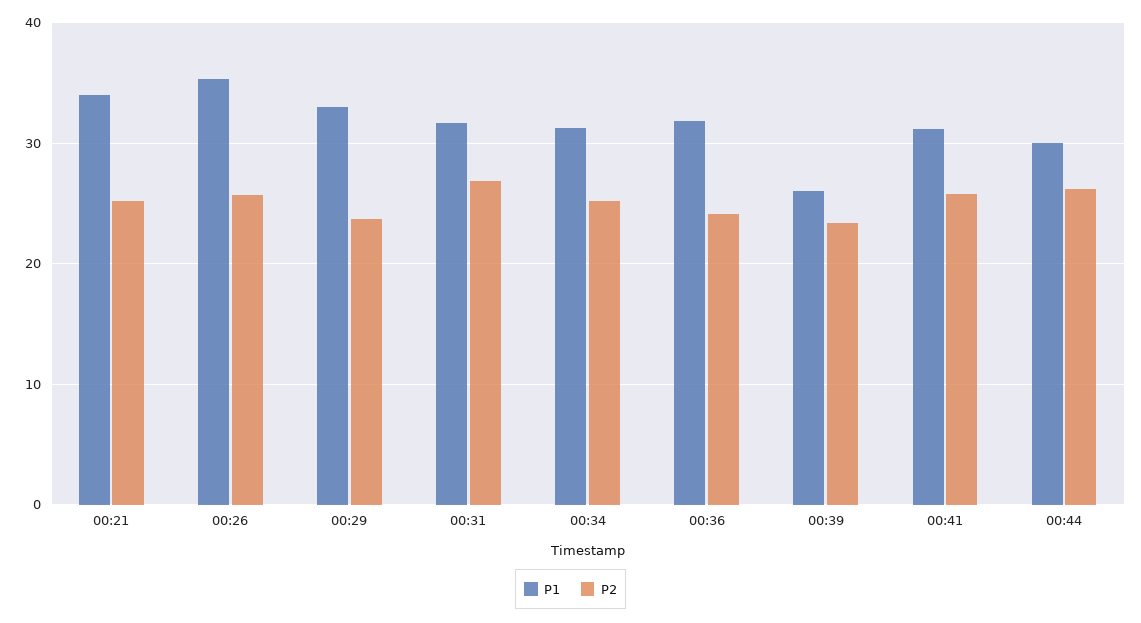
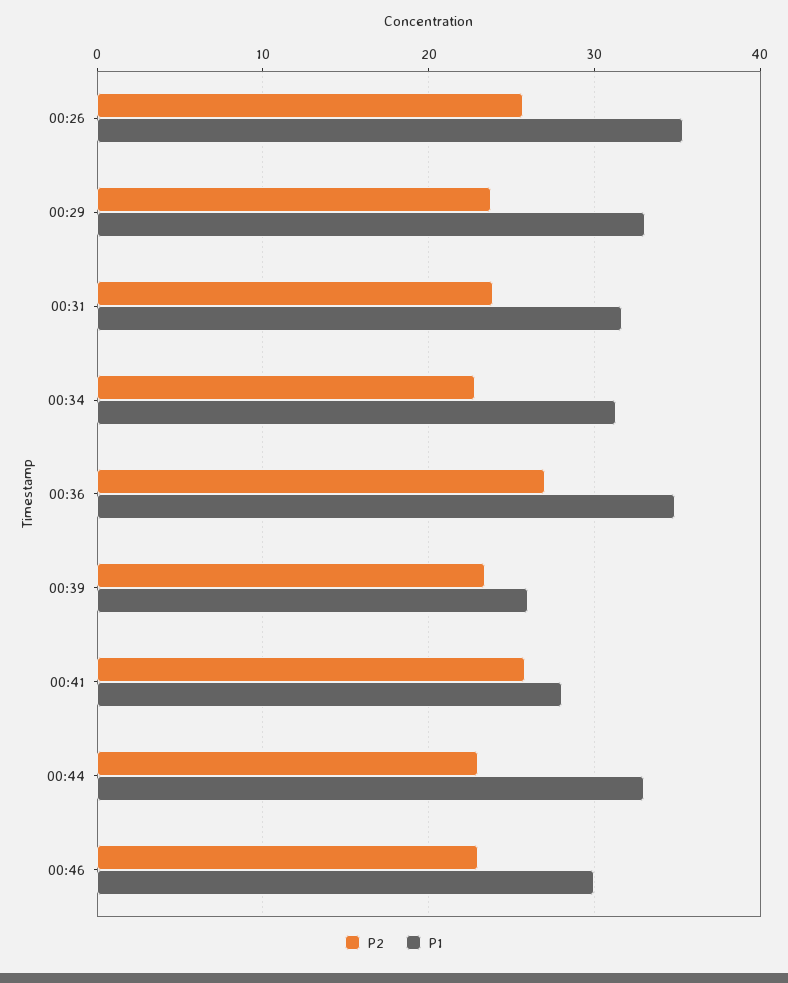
P1, 00:21: 34 -> none
P2, 00:21: 25 -> none
P2, 00:31: 27 -> 24
P2, 00:34: 25 -> 23
P1, 00:36: 32 -> 35
P2, 00:36: 24 -> 27
P1, 00:41: 31 -> 28
P1, 00:44: 30 -> 33
P2, 00:44: 26 -> 23
P2, 00:46: none -> 23
P1, 00:46: none -> 30

